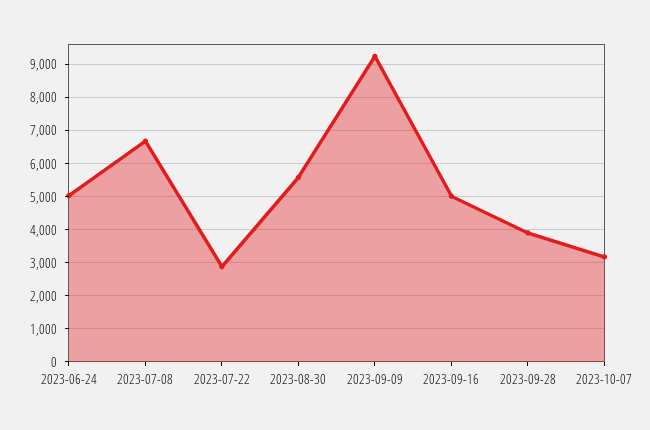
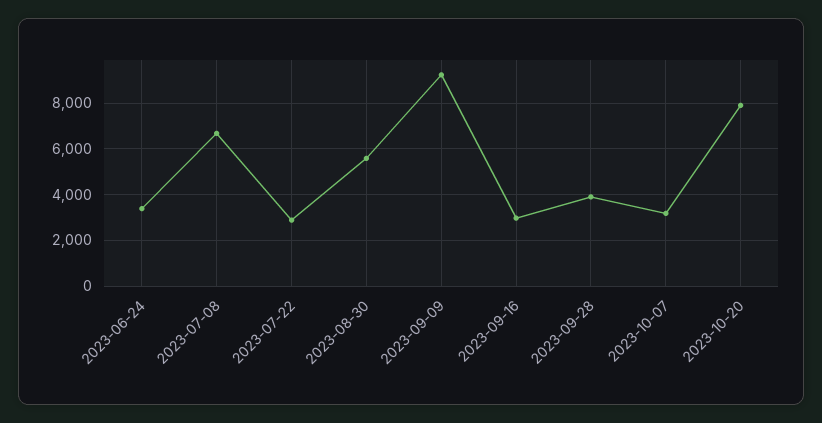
2023-06-24: 5000 -> 3500
2023-09-16: 5000 -> 3000
2023-10-20: none -> 8000

